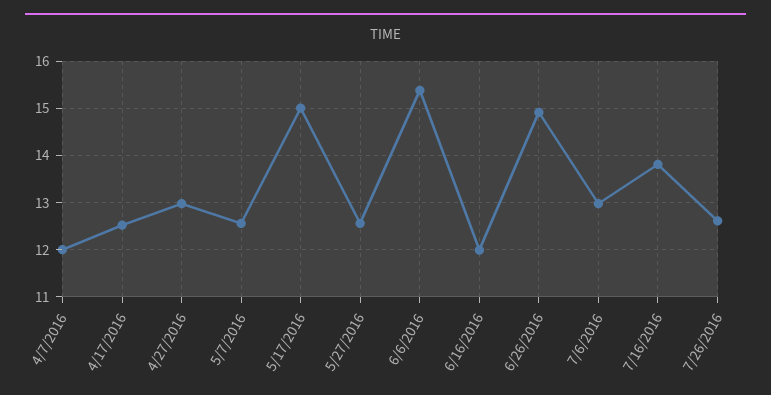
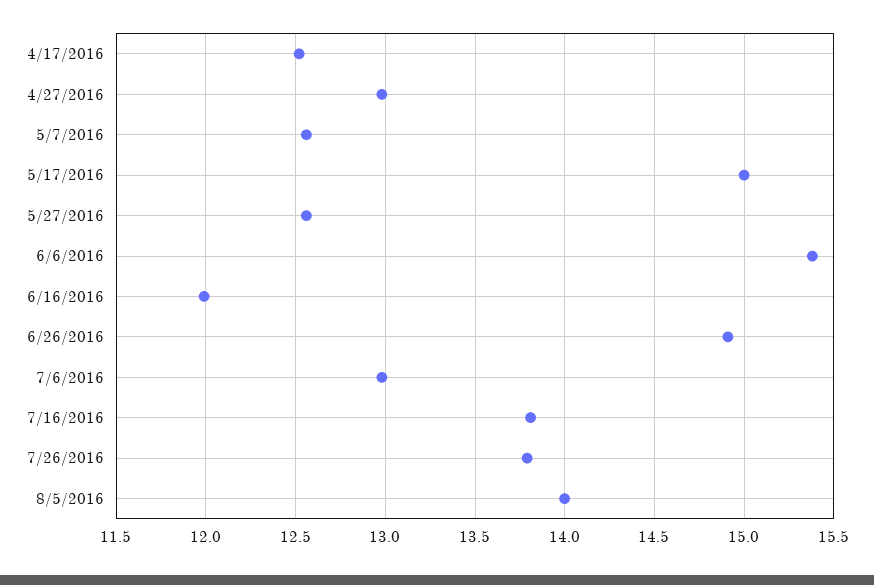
4/7/2016: 12 -> none
7/26/2016: 12.6 -> 13.8
8/5/2016: none -> 14

